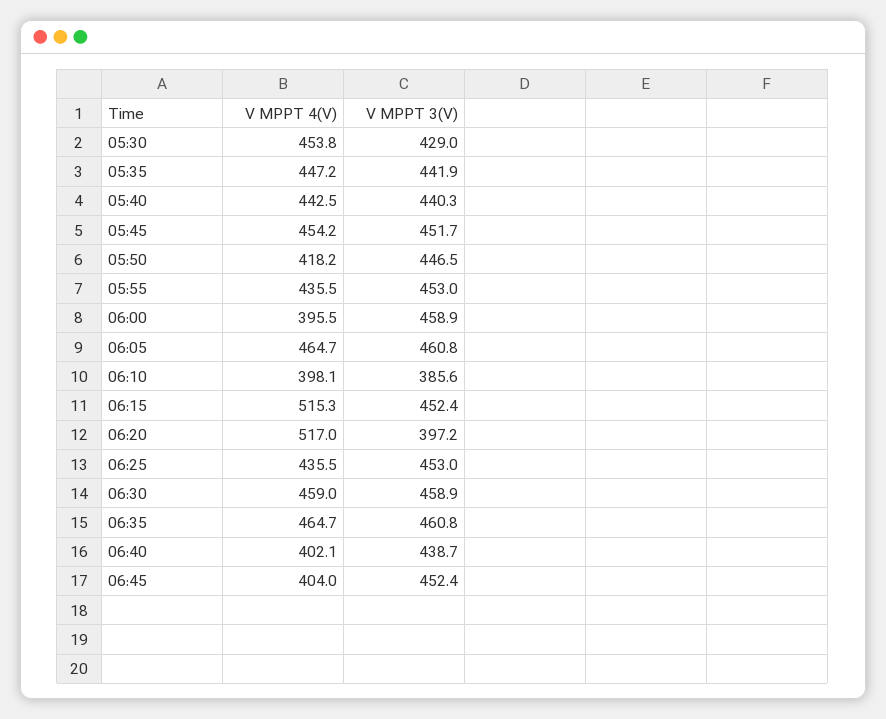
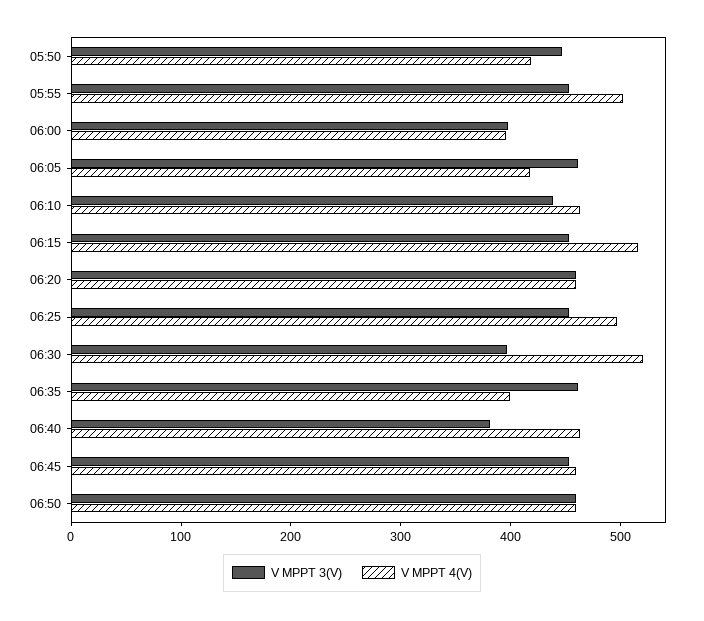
V MPPT 4(V), 05:30: 453.8 -> none
V MPPT 3(V), 05:30: 429 -> none
V MPPT 4(V), 05:35: 447.2 -> none
V MPPT 3(V), 05:35: 441.9 -> none
V MPPT 4(V), 05:40: 442.5 -> none
V MPPT 3(V), 05:40: 440.3 -> none
V MPPT 4(V), 05:45: 454.2 -> none
V MPPT 3(V), 05:45: 451.7 -> none
V MPPT 4(V), 05:55: 435.5 -> 500
V MPPT 3(V), 06:00: 458.9 -> 400
V MPPT 4(V), 06:05: 464.7 -> 420
V MPPT 4(V), 06:10: 398.1 -> 460
V MPPT 3(V), 06:10: 385.6 -> 440
V MPPT 4(V), 06:20: 517 -> 460
V MPPT 3(V), 06:20: 397.2 -> 460
V MPPT 4(V), 06:25: 435.5 -> 500
V MPPT 4(V), 06:30: 459 -> 520
V MPPT 3(V), 06:30: 458.9 -> 400
V MPPT 4(V), 06:35: 464.7 -> 400
V MPPT 4(V), 06:40: 402.1 -> 460
V MPPT 3(V), 06:40: 438.7 -> 380
V MPPT 4(V), 06:45: 404 -> 460
V MPPT 3(V), 06:50: none -> 460
V MPPT 4(V), 06:50: none -> 460

